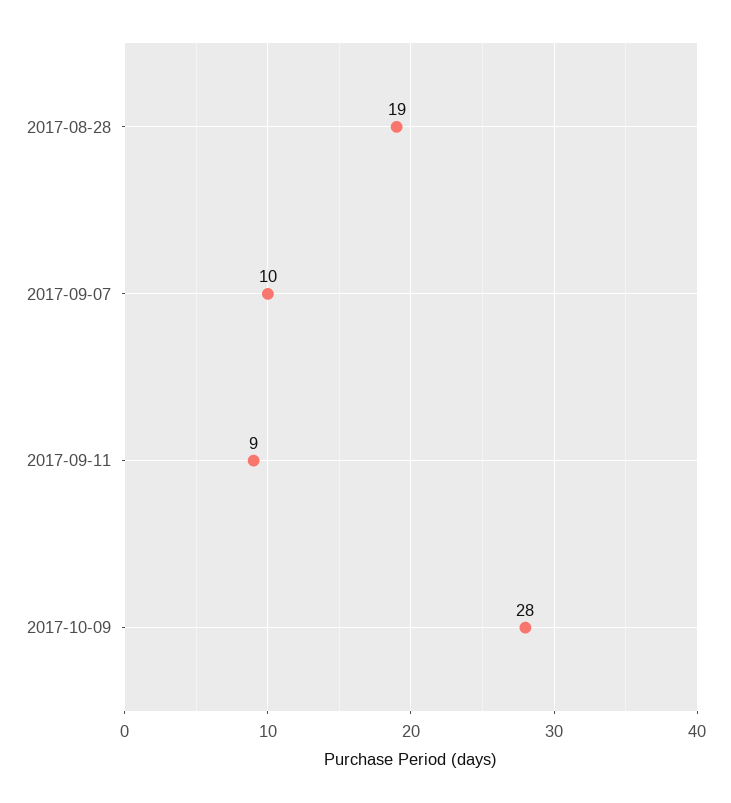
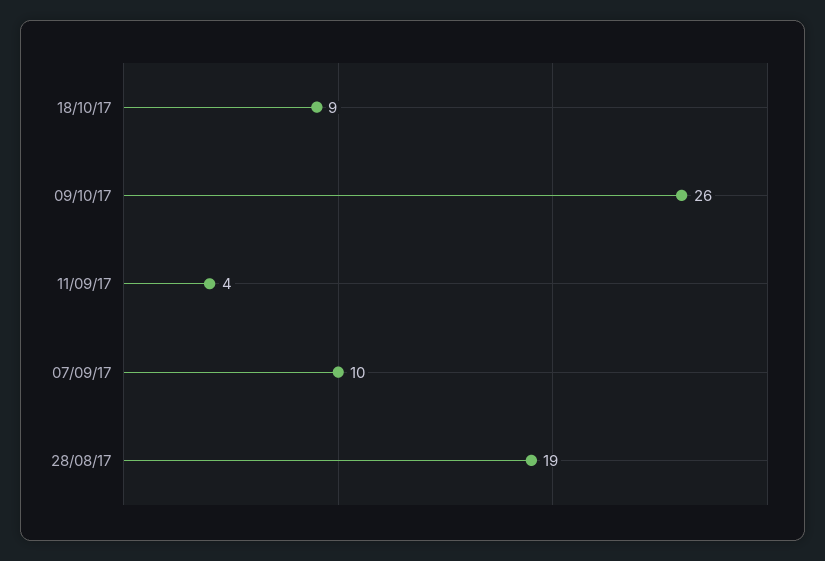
2017-09-11: 9 -> 4
2017-10-09: 28 -> 26
18/10/17: none -> 9

